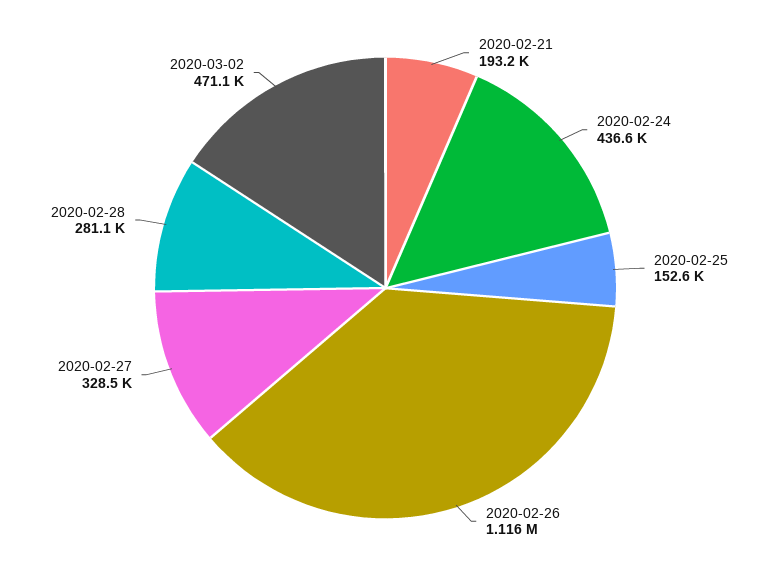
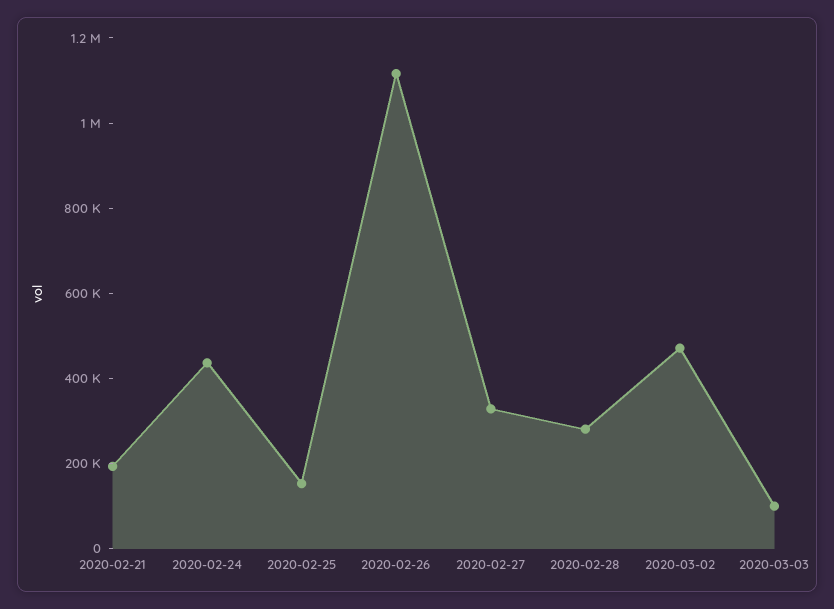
2020-03-03: none -> 100000

